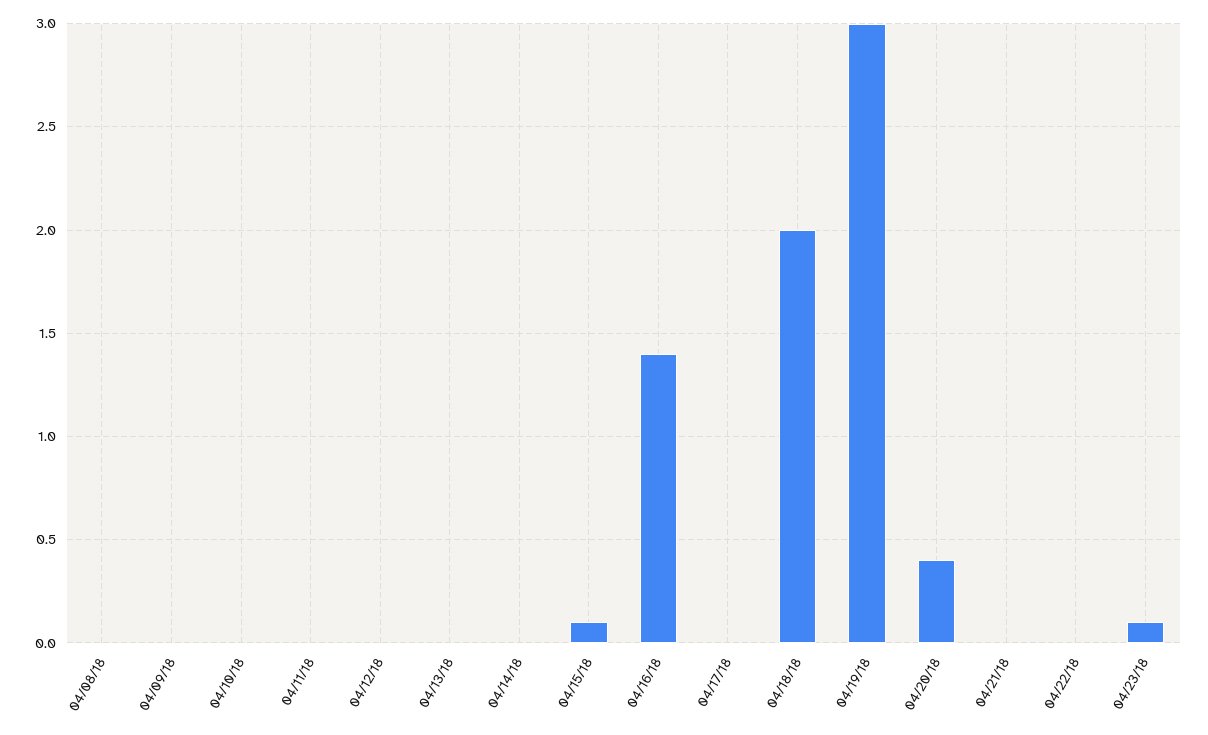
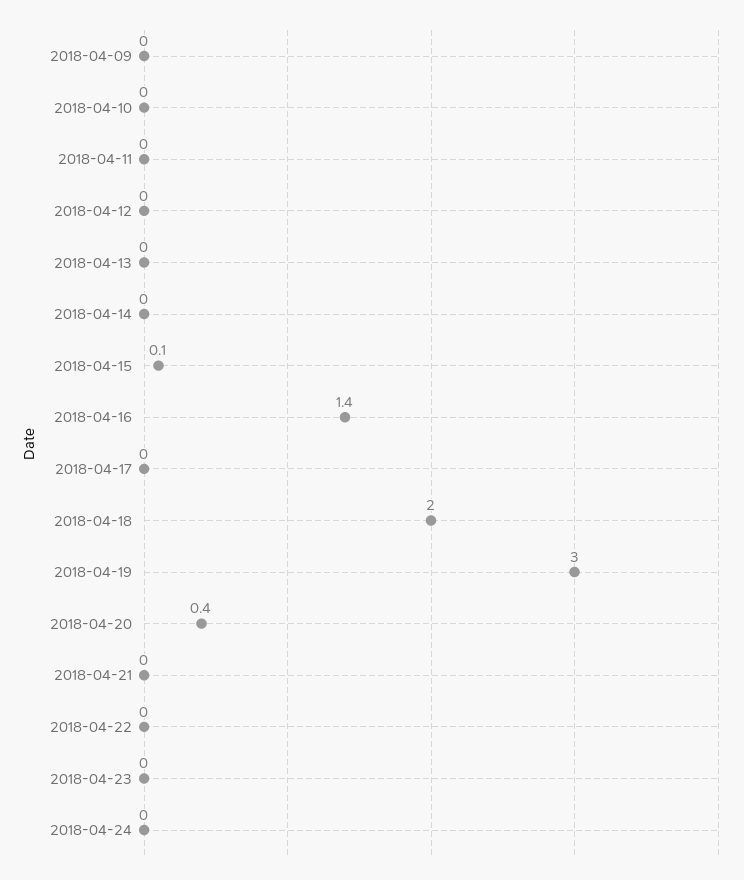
04/08/18: 0 -> none
04/23/18: 0.1 -> 0
2018-04-24: none -> 0

